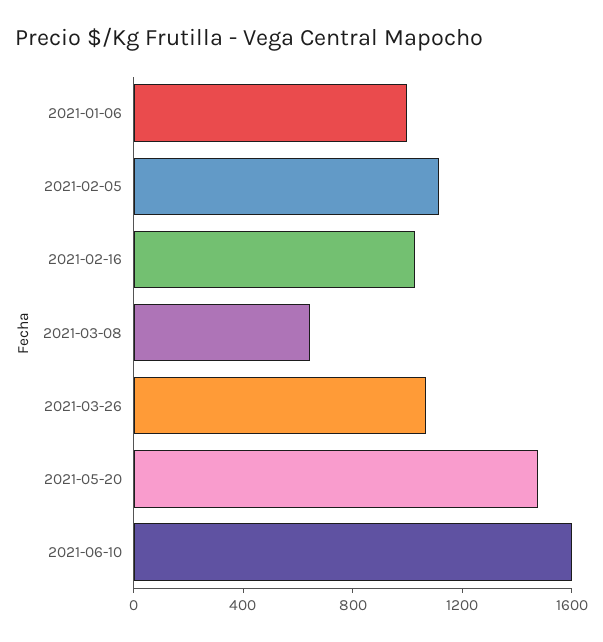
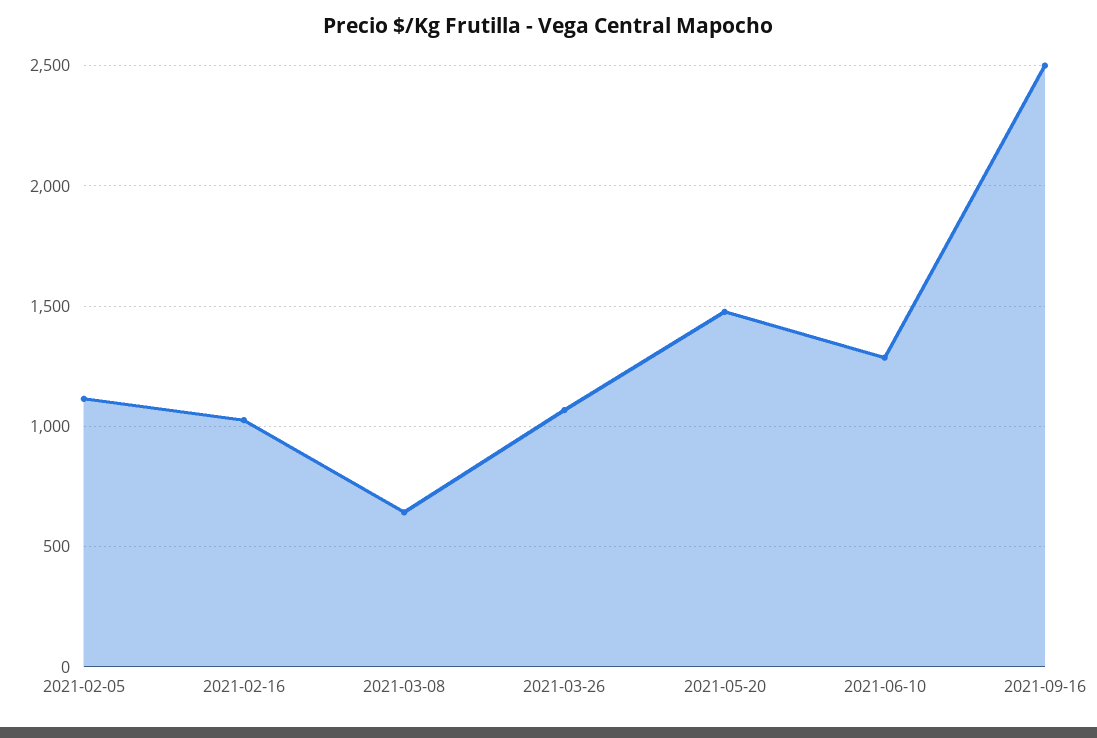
2021-01-06: 1000 -> none
2021-06-10: 1600 -> 1300
2021-09-16: none -> 2500

